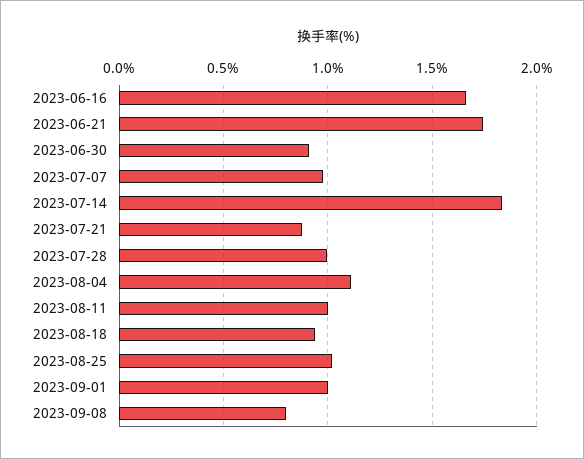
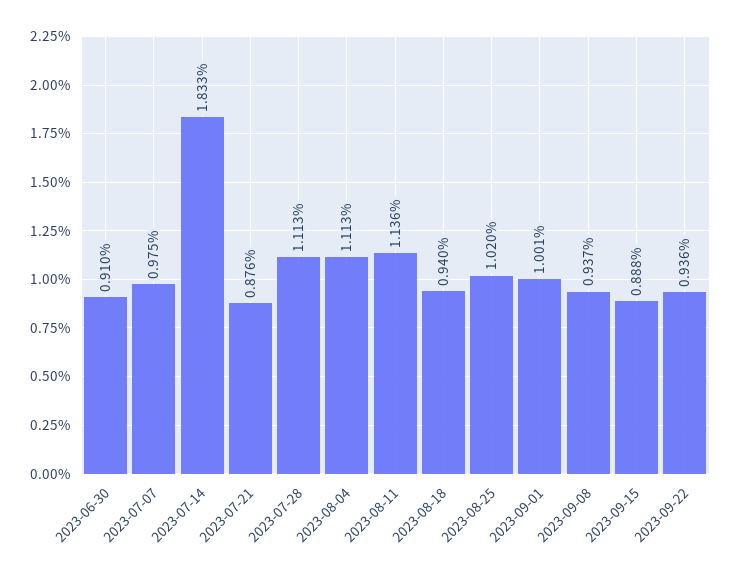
2023-06-16: 1.65 -> none
2023-06-21: 1.75 -> none
2023-07-28: 1 -> 1.113
2023-08-11: 1 -> 1.136
2023-09-08: 0.8 -> 0.937
2023-09-15: none -> 0.888
2023-09-22: none -> 0.936

